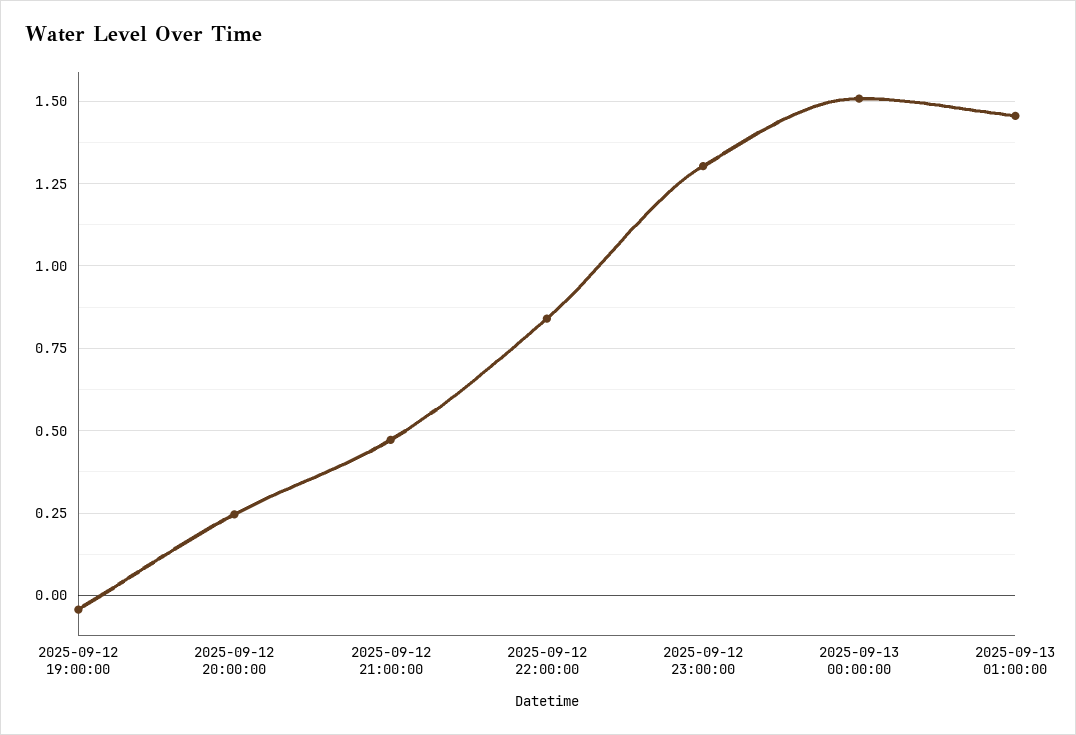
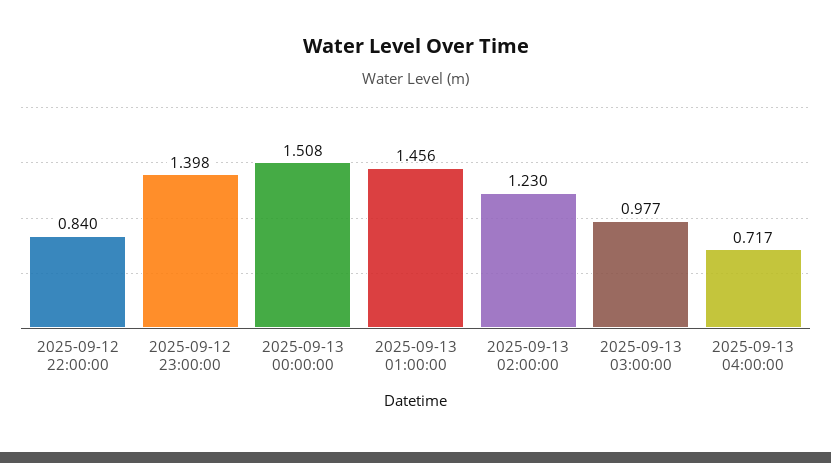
2025-09-12 19:00:00: -0.05 -> none
2025-09-12 20:00:00: 0.25 -> none
2025-09-12 21:00:00: 0.475 -> none
2025-09-12 23:00:00: 1.3 -> 1.398
2025-09-13 02:00:00: none -> 1.23
2025-09-13 03:00:00: none -> 0.977
2025-09-13 04:00:00: none -> 0.717

